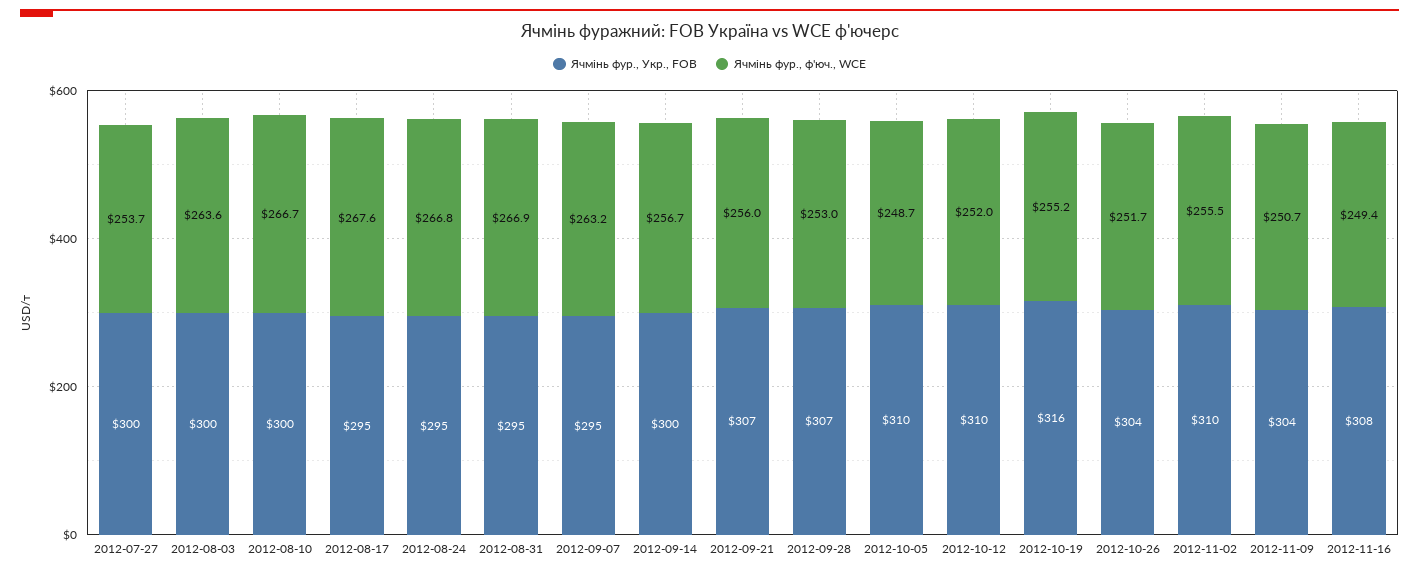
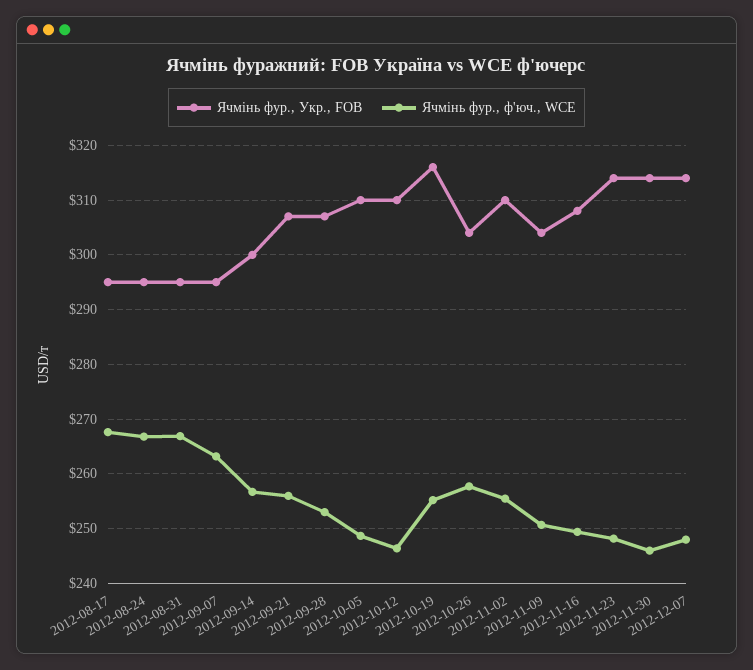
Ячмінь фур., Укр., FOB, 2012-07-27: 300 -> none
Ячмінь фур., ф'юч., WCE, 2012-07-27: 253.7 -> none
Ячмінь фур., Укр., FOB, 2012-08-03: 300 -> none
Ячмінь фур., ф'юч., WCE, 2012-08-03: 263.6 -> none
Ячмінь фур., Укр., FOB, 2012-08-10: 300 -> none
Ячмінь фур., ф'юч., WCE, 2012-08-10: 266.7 -> none
Ячмінь фур., ф'юч., WCE, 2012-10-12: 252 -> 246
Ячмінь фур., ф'юч., WCE, 2012-10-26: 251.7 -> 258
Ячмінь фур., Укр., FOB, 2012-11-23: none -> 314
Ячмінь фур., ф'юч., WCE, 2012-11-23: none -> 248
Ячмінь фур., Укр., FOB, 2012-11-30: none -> 314
Ячмінь фур., ф'юч., WCE, 2012-11-30: none -> 246
Ячмінь фур., Укр., FOB, 2012-12-07: none -> 314
Ячмінь фур., ф'юч., WCE, 2012-12-07: none -> 248

